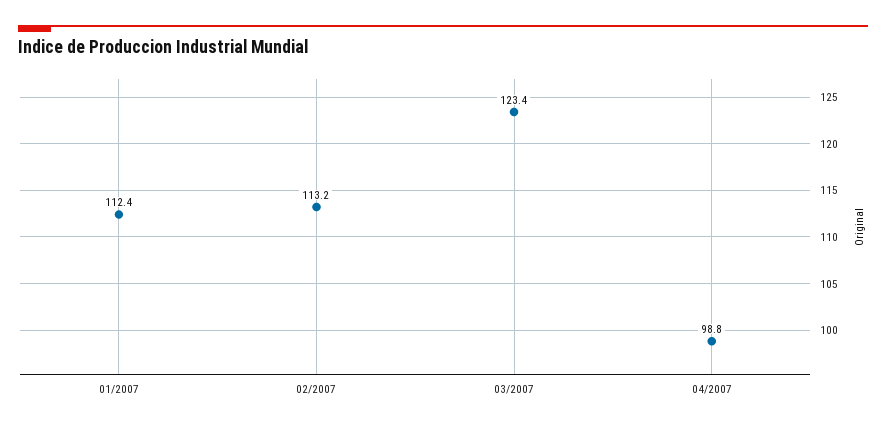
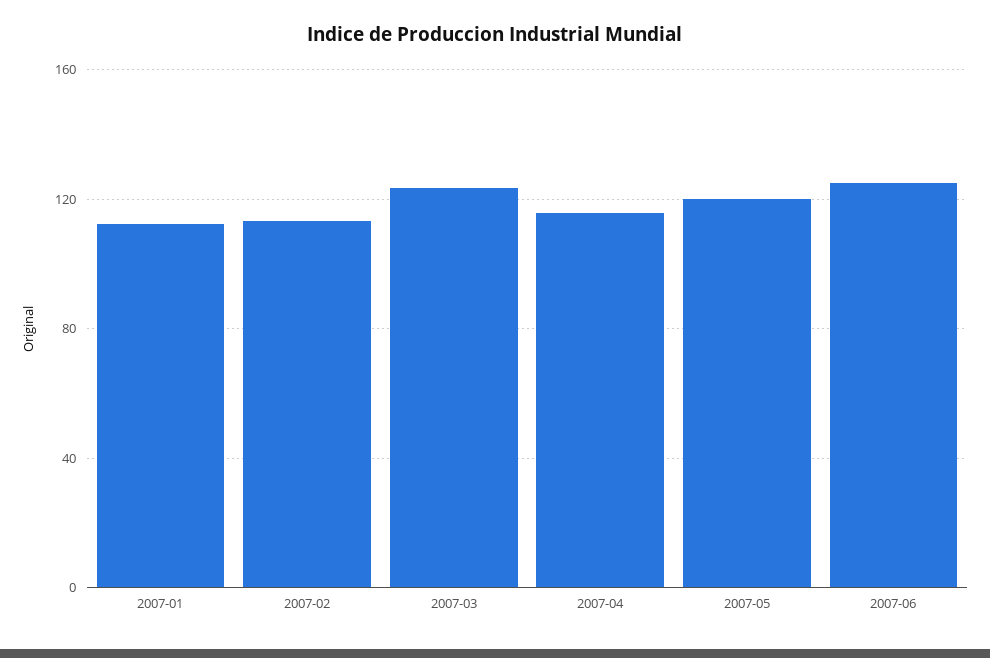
04/2007: 98.8 -> 115
2007-05: none -> 120
2007-06: none -> 125

